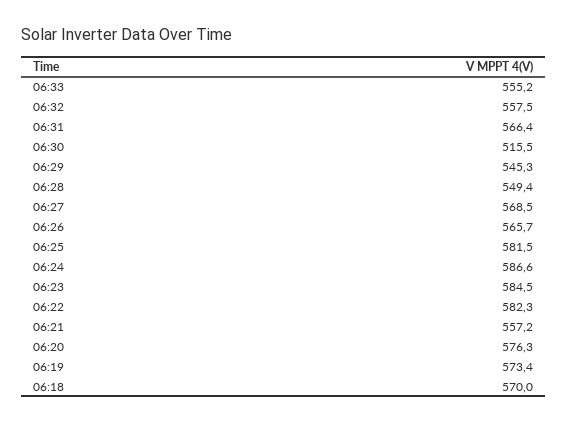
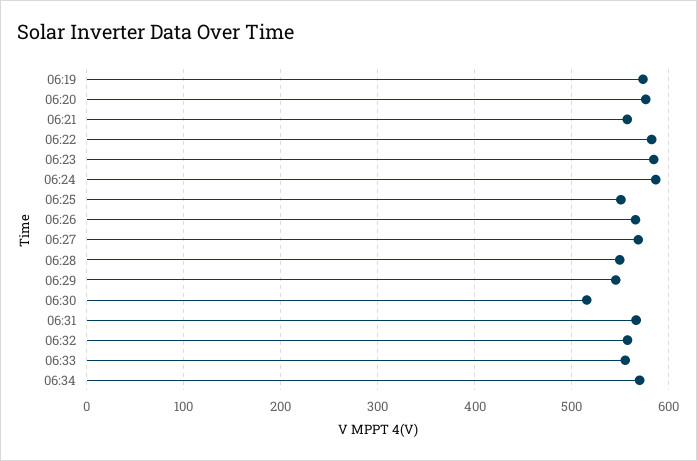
06:25: 581.5 -> 550
06:18: 570 -> none
06:34: none -> 570

